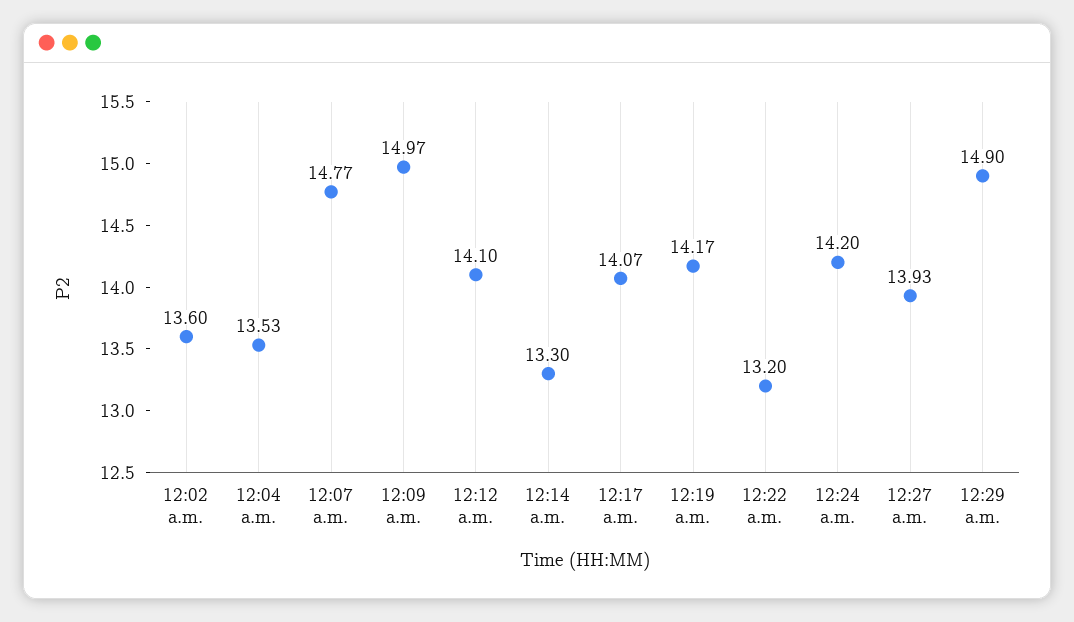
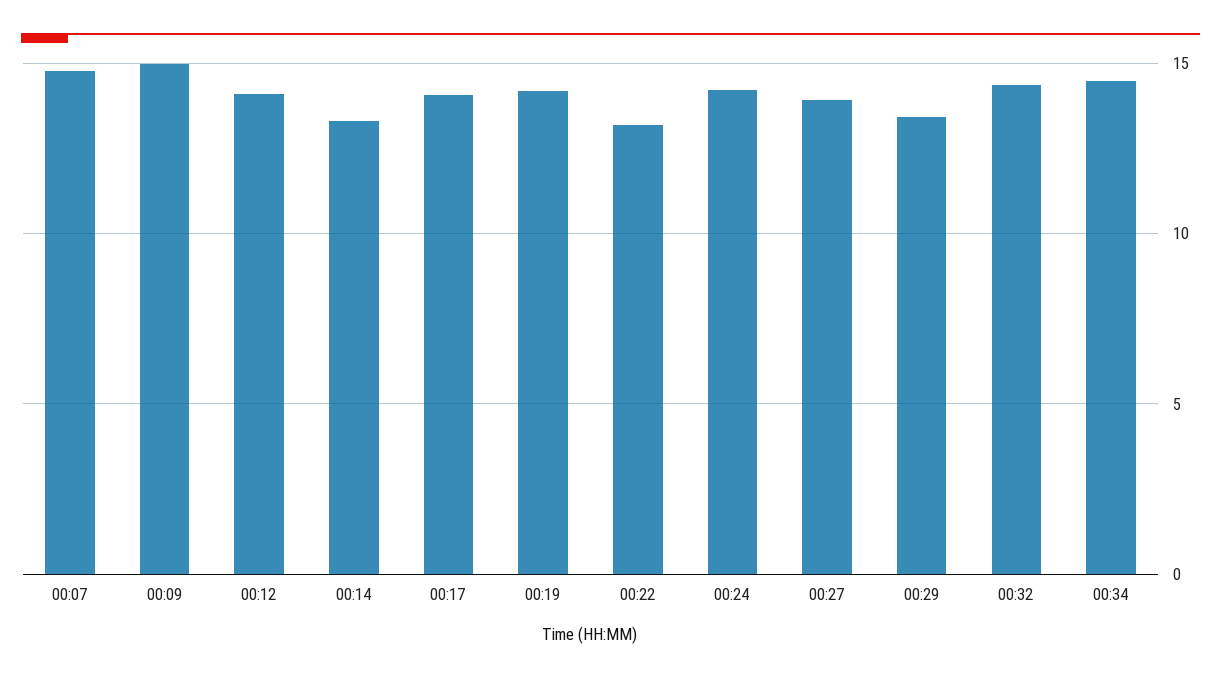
12:02 a.m.: 13.6 -> none
12:04 a.m.: 13.53 -> none
12:29 a.m.: 14.9 -> 13.5
00:32: none -> 14.5
00:34: none -> 14.5

